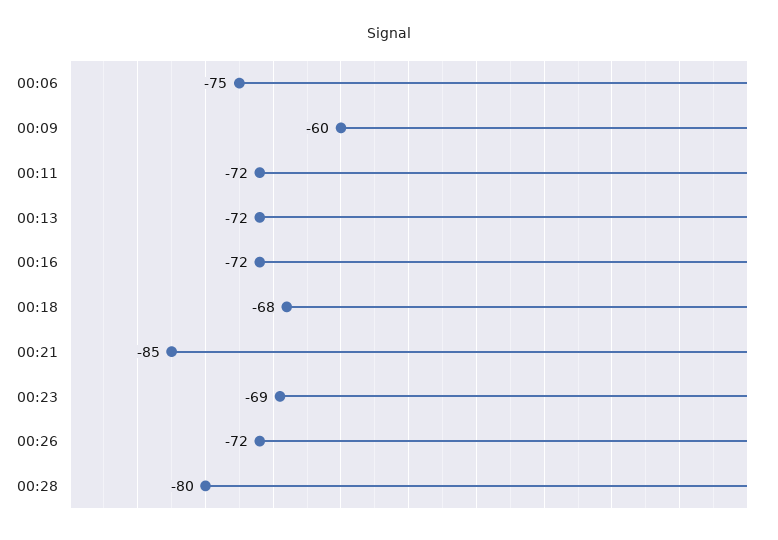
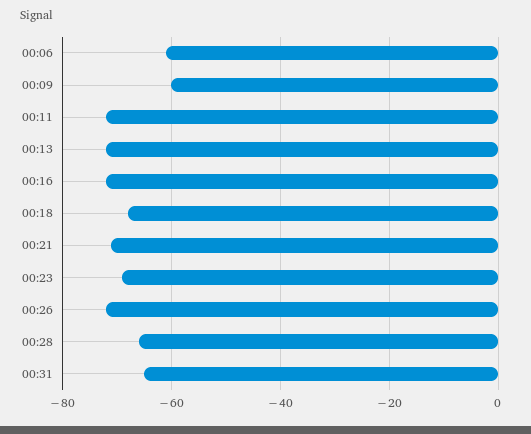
00:06: -75 -> -60
00:21: -85 -> -70
00:28: -80 -> -65
00:31: none -> -65

